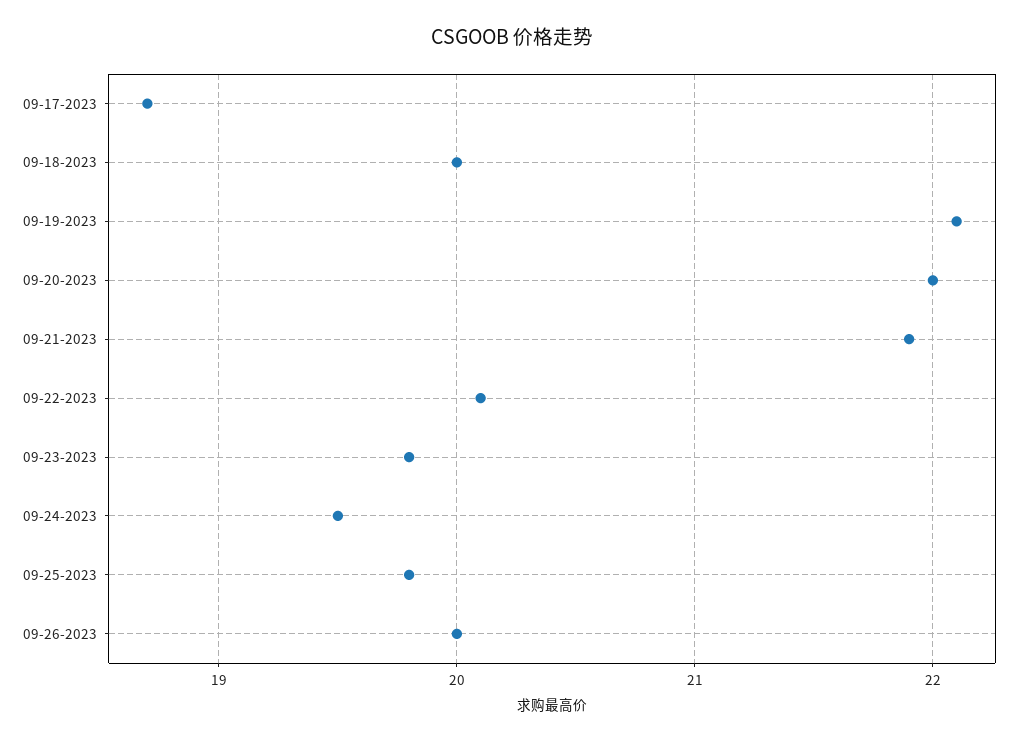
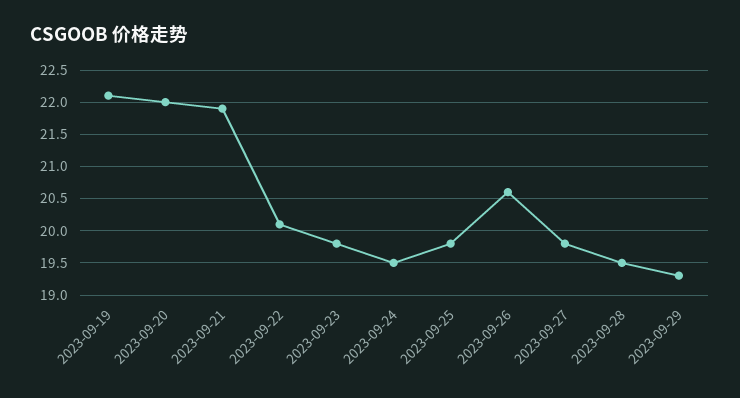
09-17-2023: 18.7 -> none
09-18-2023: 20 -> none
09-26-2023: 20 -> 20.6
2023-09-27: none -> 19.8
2023-09-28: none -> 19.5
2023-09-29: none -> 19.3

